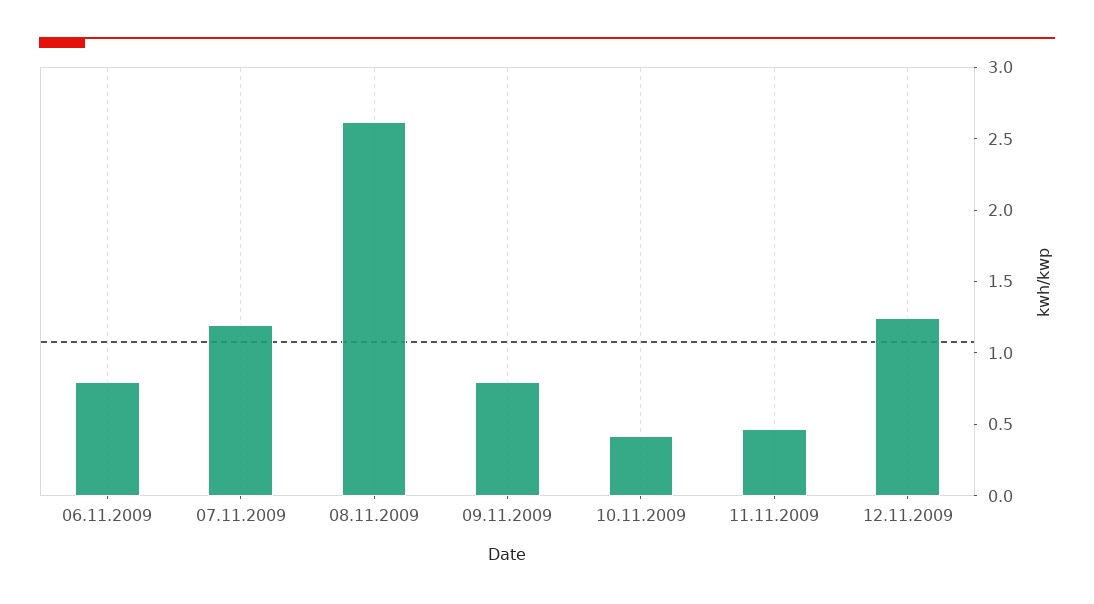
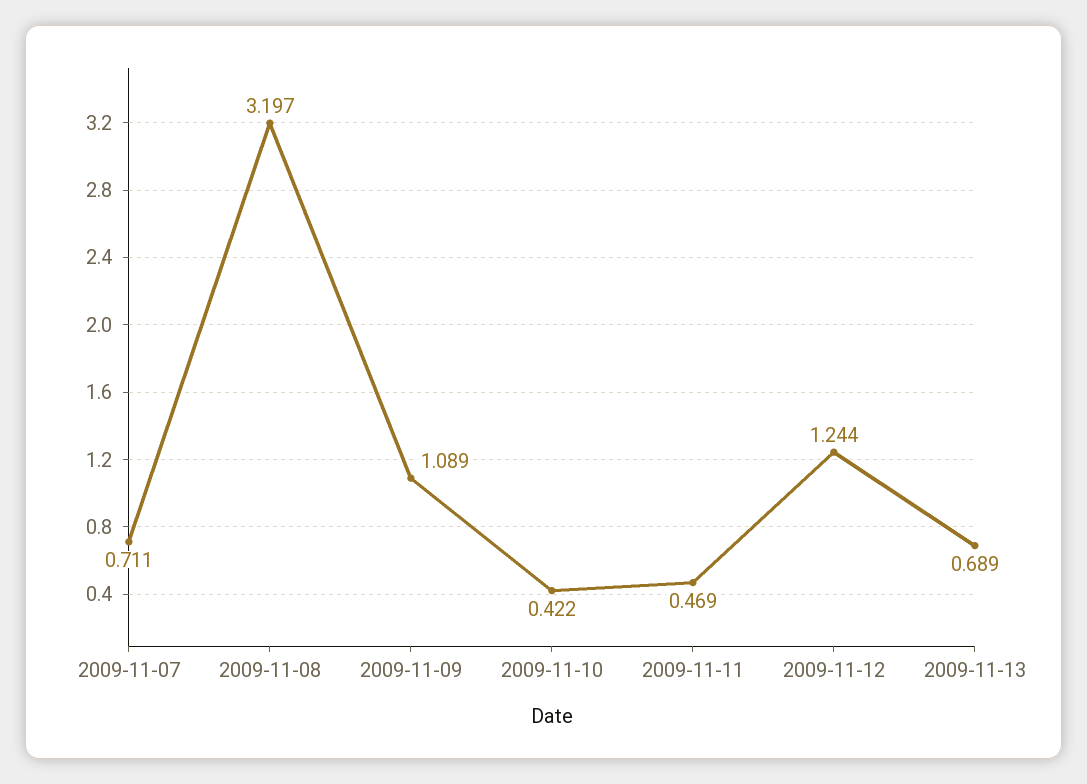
06.11.2009: 0.8 -> none
07.11.2009: 1.2 -> 0.711
08.11.2009: 2.6 -> 3.197
09.11.2009: 0.8 -> 1.089
2009-11-13: none -> 0.689

